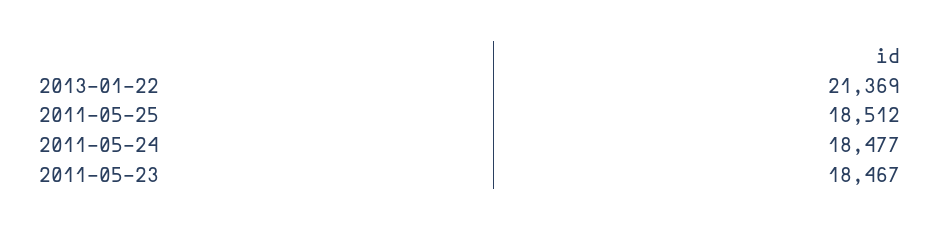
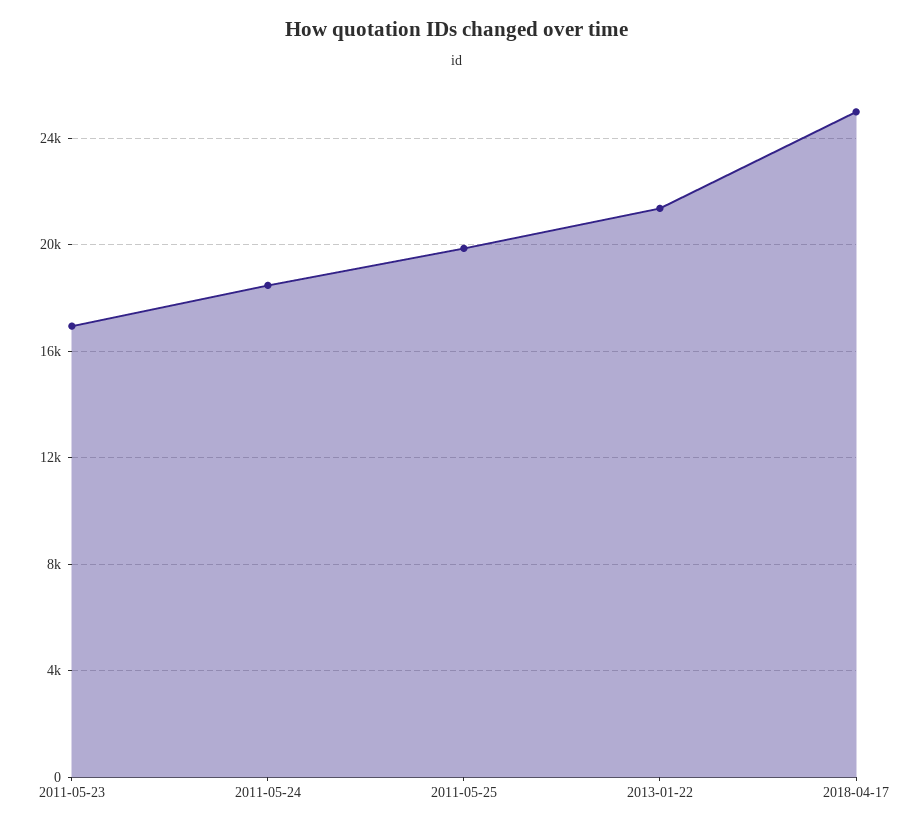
2011-05-25: 18512 -> 20000
2011-05-23: 18467 -> 17000
2018-04-17: none -> 25000

